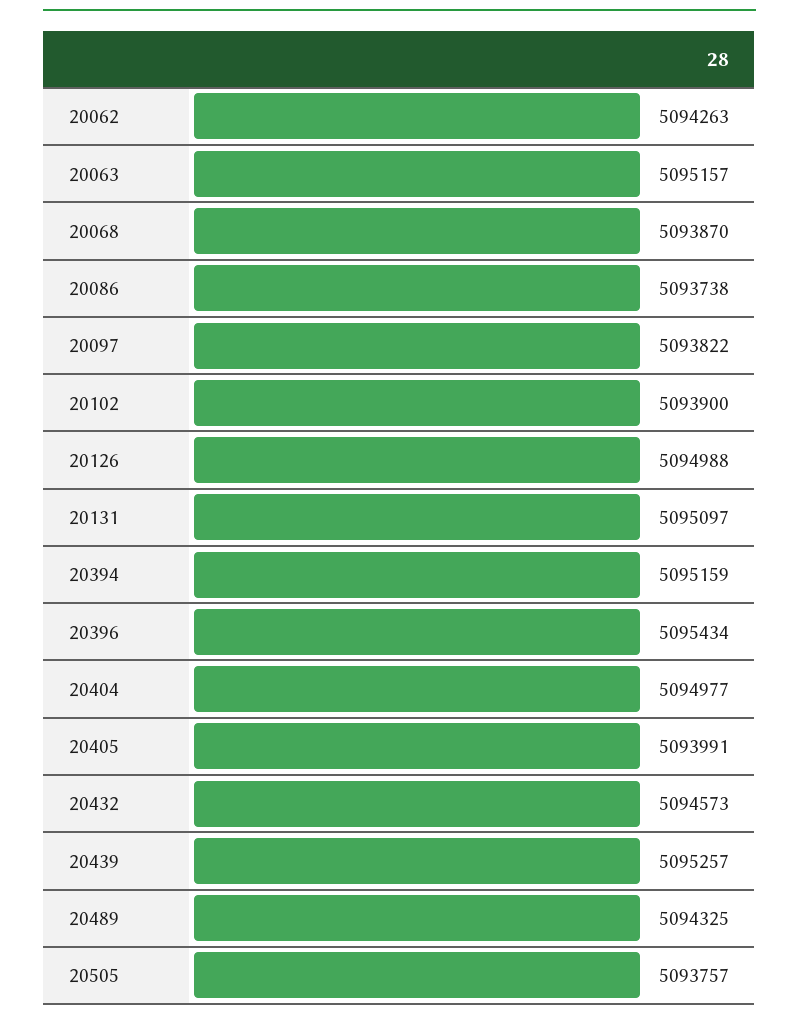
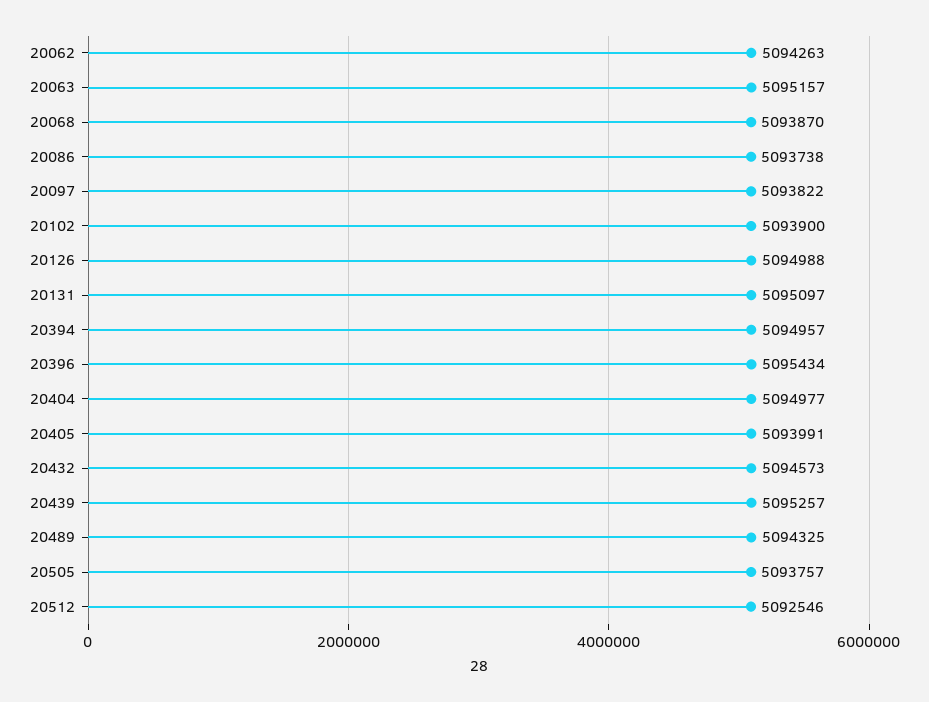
20394: 5095159 -> 5094957
20512: none -> 5092546

